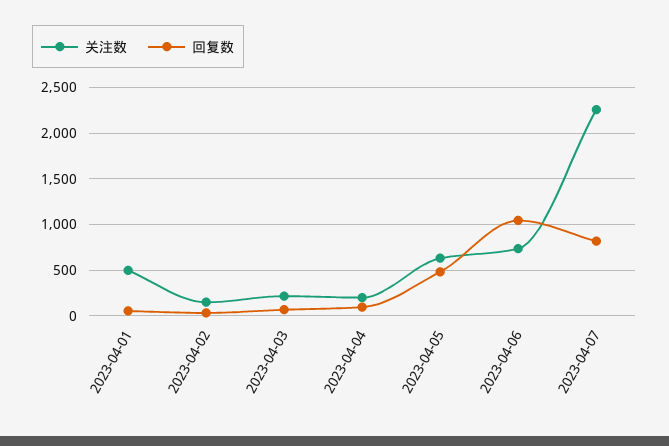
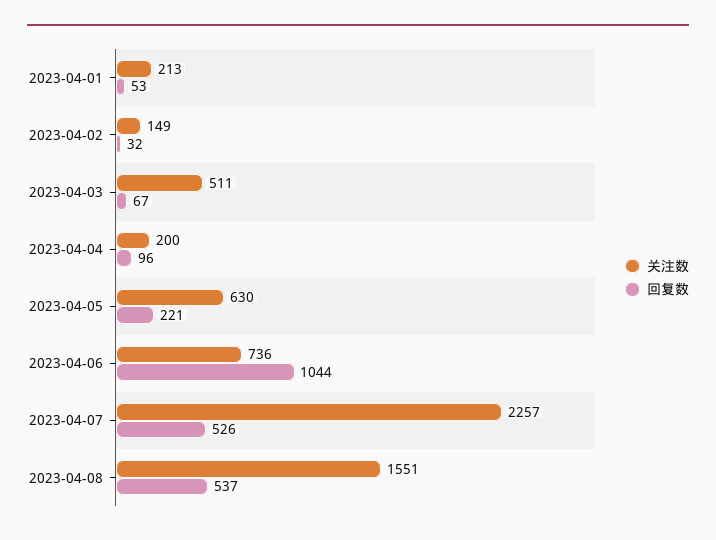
关注数, 2023-04-01: 500 -> 213
关注数, 2023-04-03: 200 -> 511
回复数, 2023-04-05: 500 -> 221
回复数, 2023-04-07: 800 -> 526
关注数, 2023-04-08: none -> 1551
回复数, 2023-04-08: none -> 537

